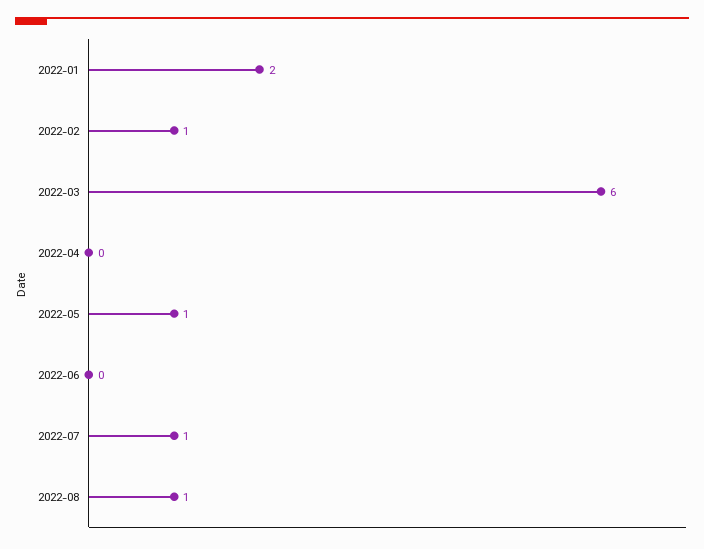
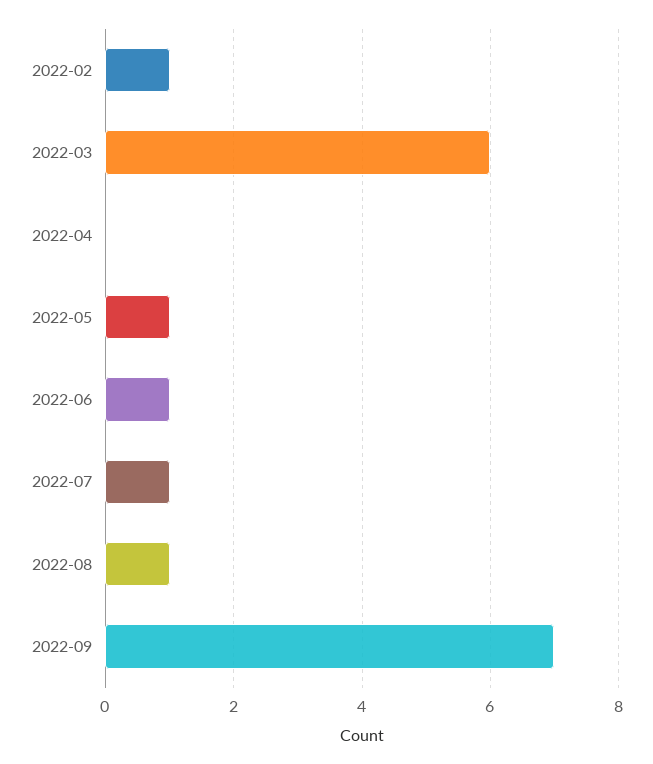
2022-01: 2 -> none
2022-06: 0 -> 1
2022-09: none -> 7

